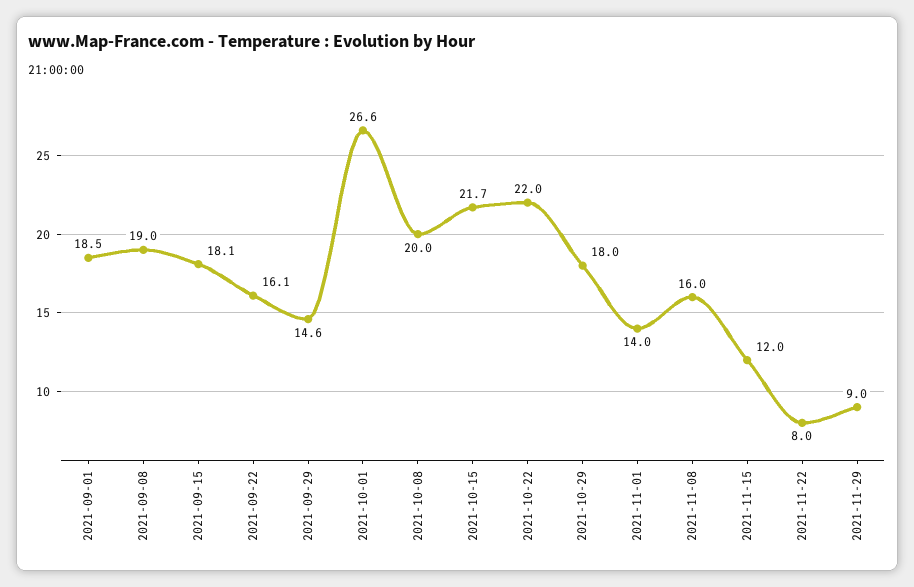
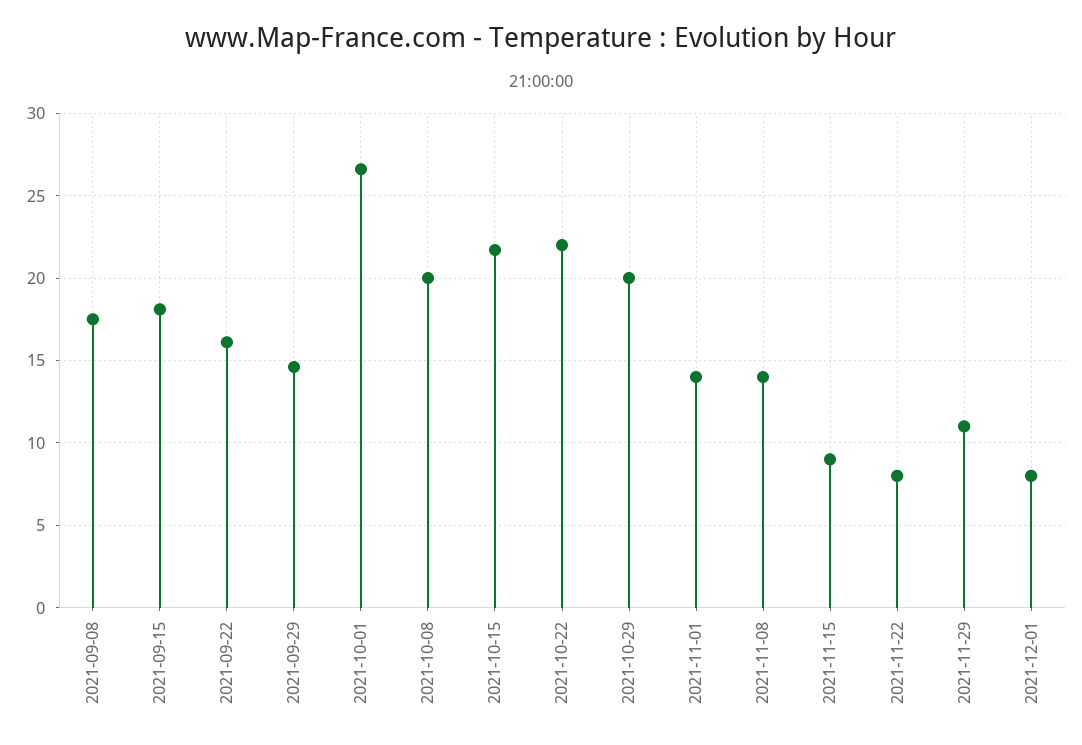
2021-09-01: 18.5 -> none
2021-09-08: 19 -> 17.5
2021-10-29: 18 -> 20
2021-11-08: 16 -> 14
2021-11-15: 12 -> 9
2021-11-29: 9 -> 11
2021-12-01: none -> 8

